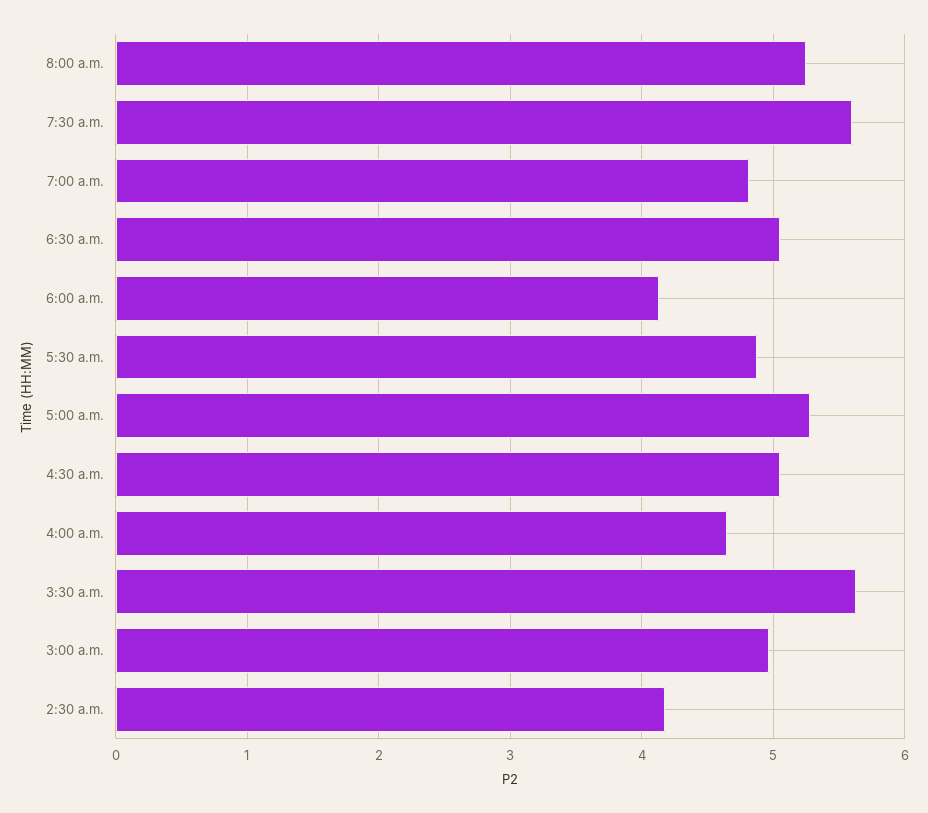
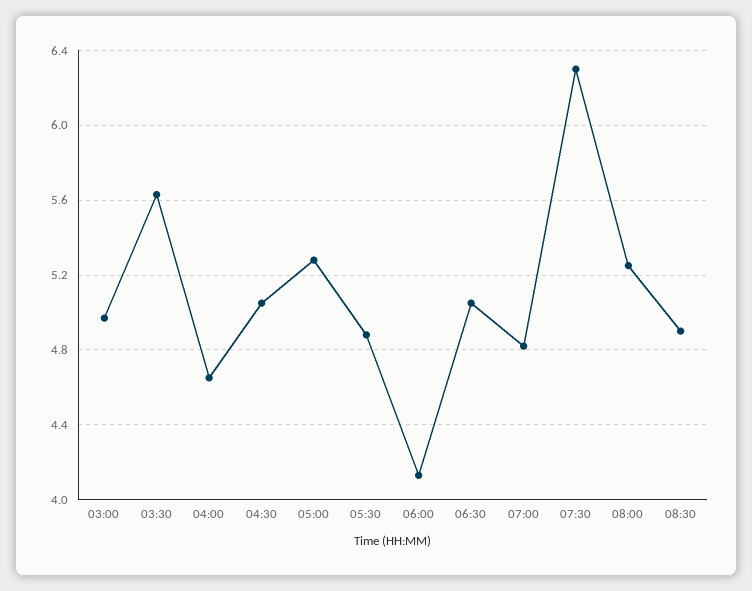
7:30 a.m.: 5.6 -> 6.3
2:30 a.m.: 4.2 -> none
08:30: none -> 4.9

